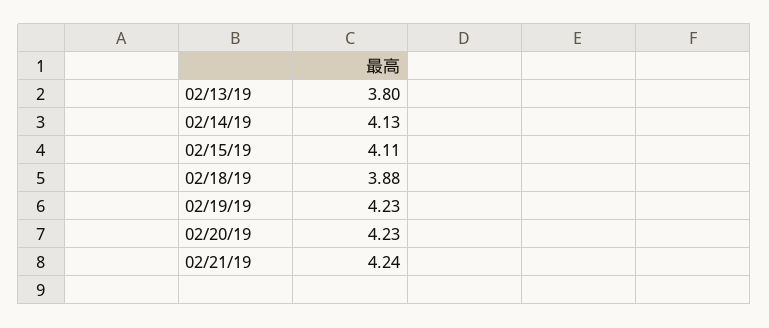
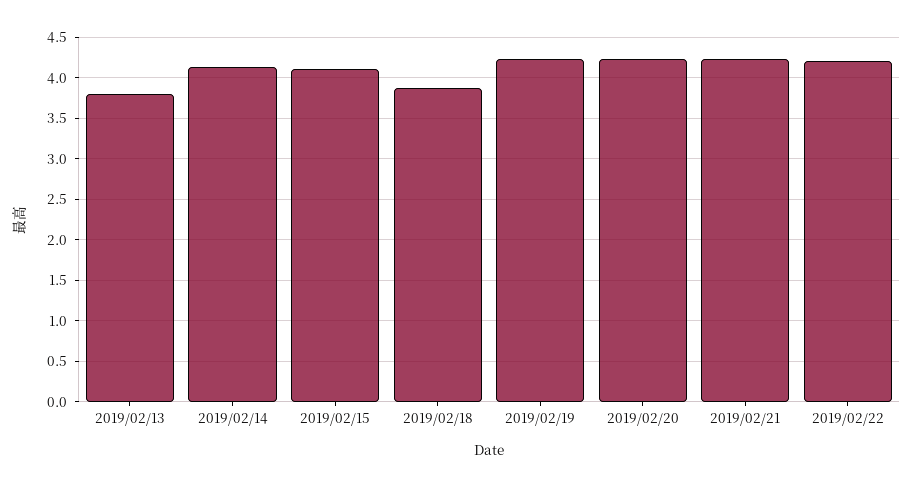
2019/02/22: none -> 4.2

